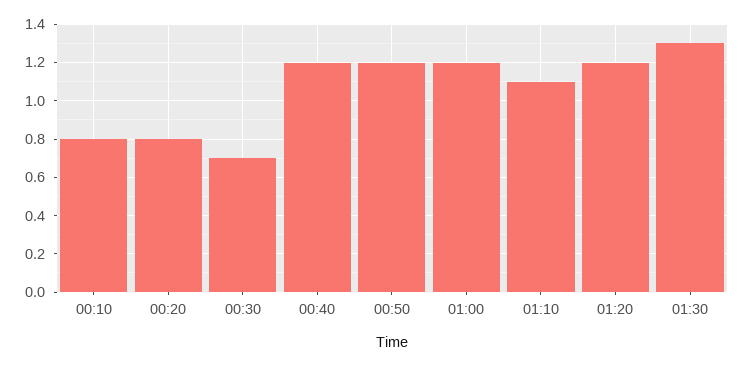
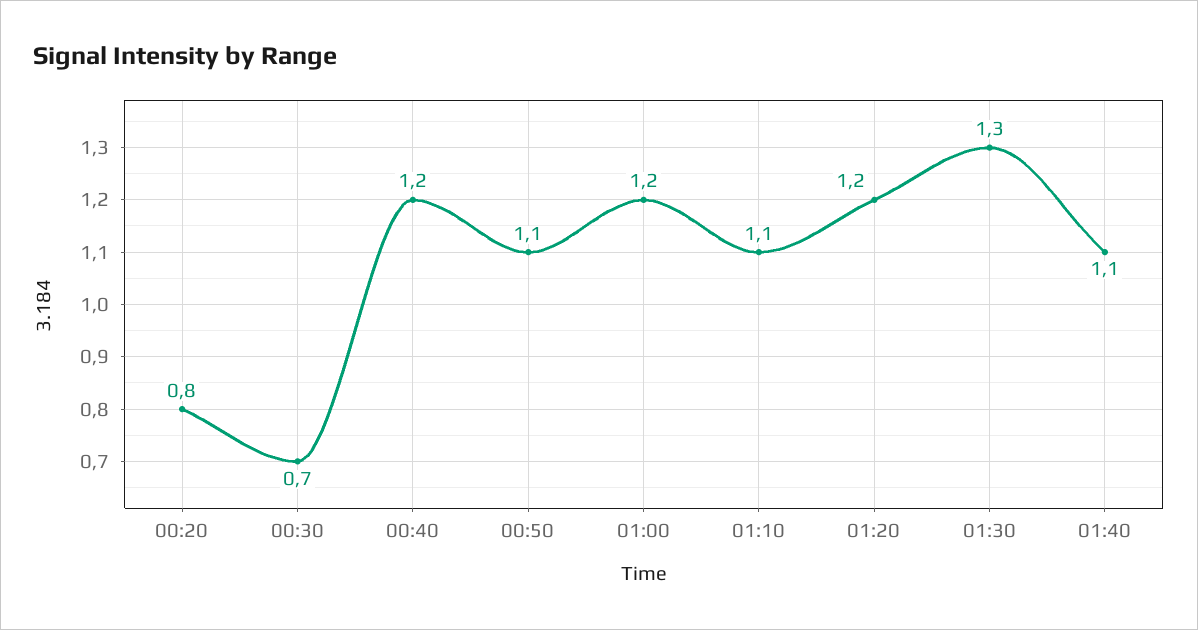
00:10: 0.8 -> none
00:50: 1.2 -> 1.1
01:40: none -> 1.1

